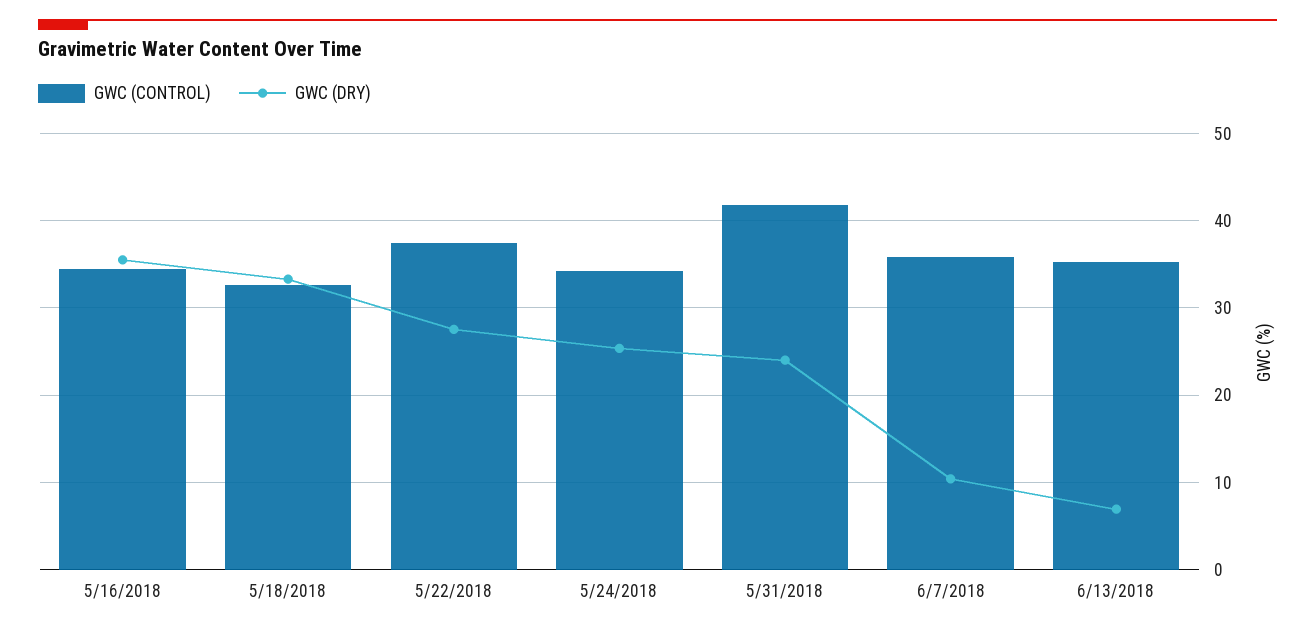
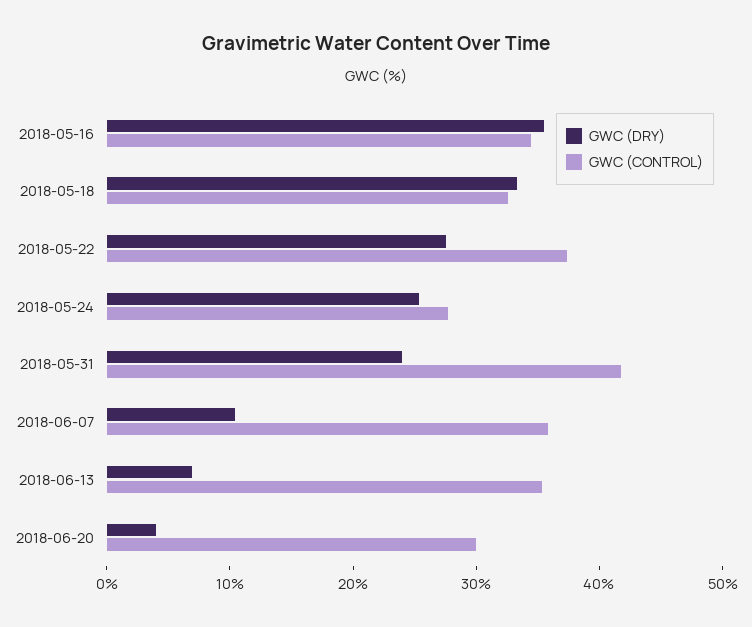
GWC (CONTROL), 5/24/2018: 34 -> 28
GWC (DRY), 2018-06-20: none -> 4
GWC (CONTROL), 2018-06-20: none -> 30

